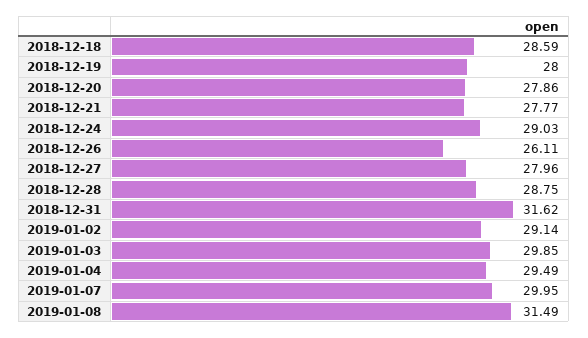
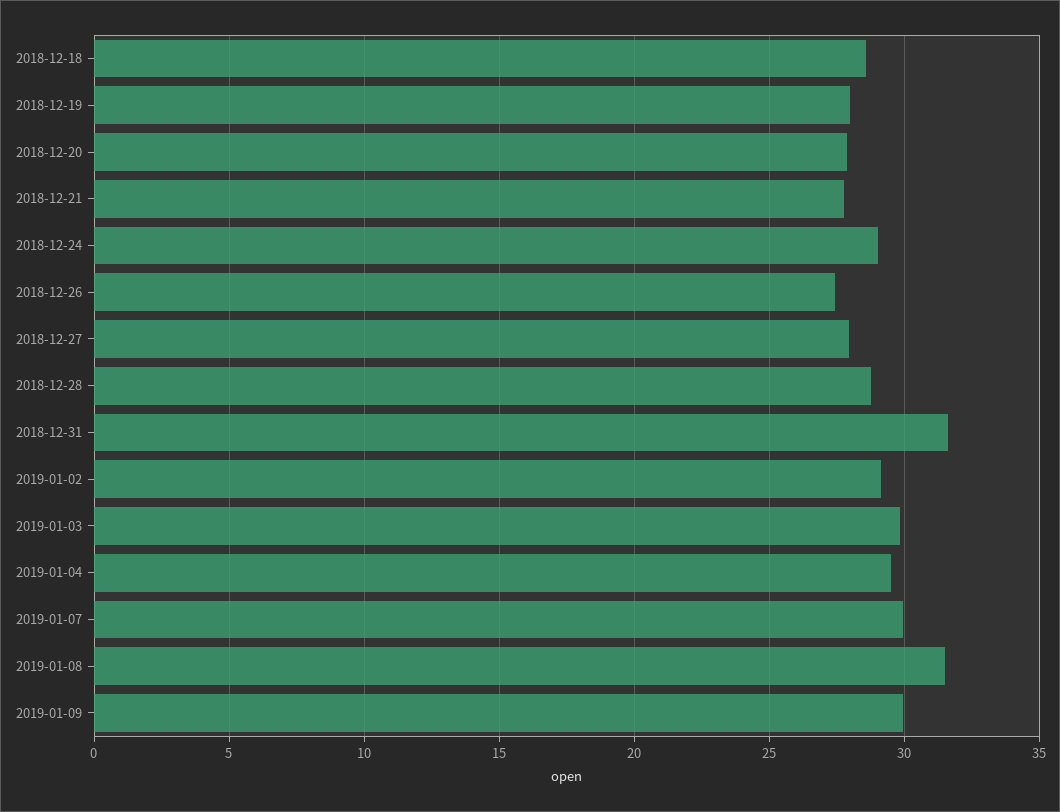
2018-12-26: 26.11 -> 27.5
2019-01-09: none -> 30

